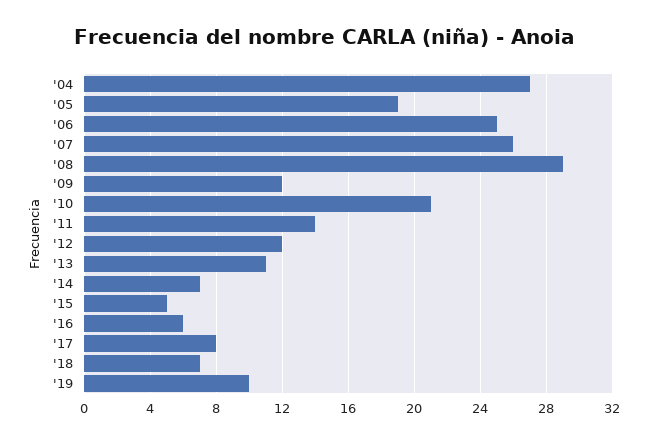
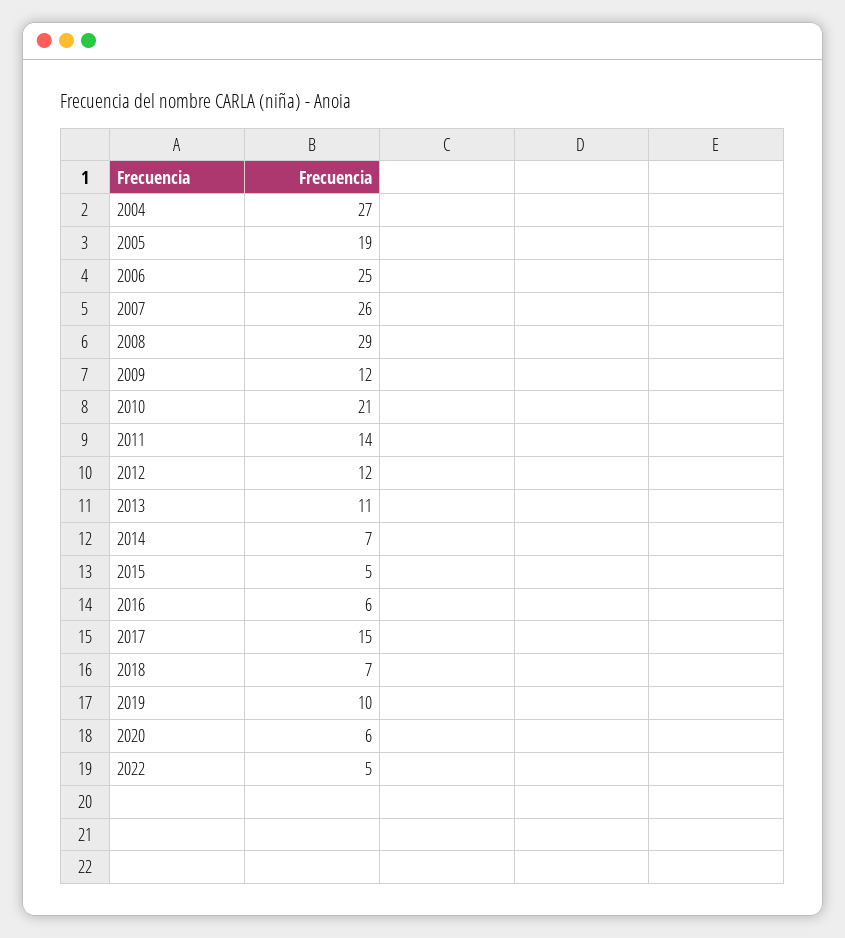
'17: 8 -> 15
2020: none -> 6
2022: none -> 5

